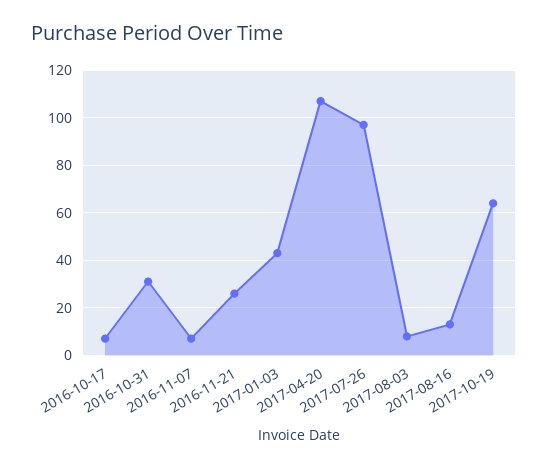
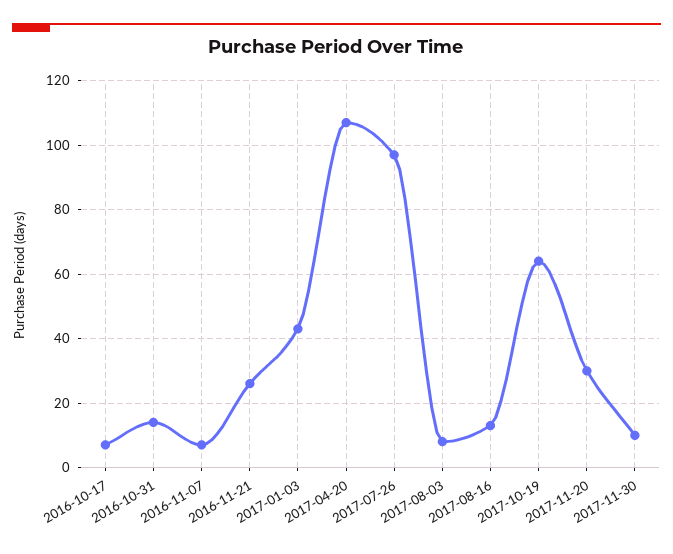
2016-10-31: 30 -> 15
2017-11-20: none -> 30
2017-11-30: none -> 10

